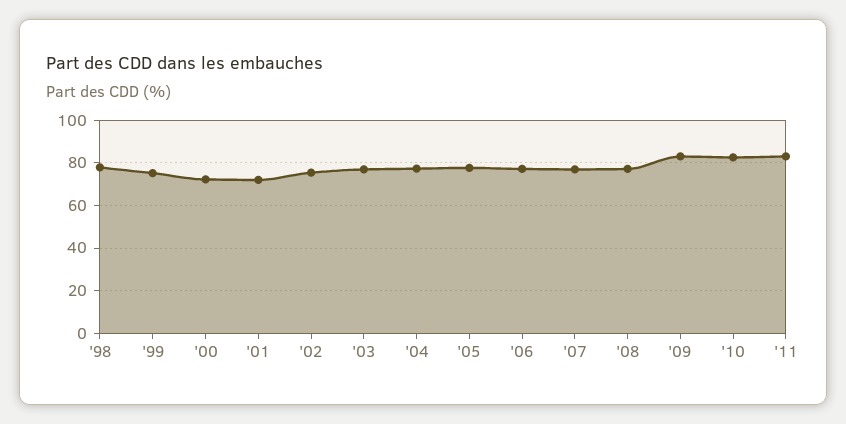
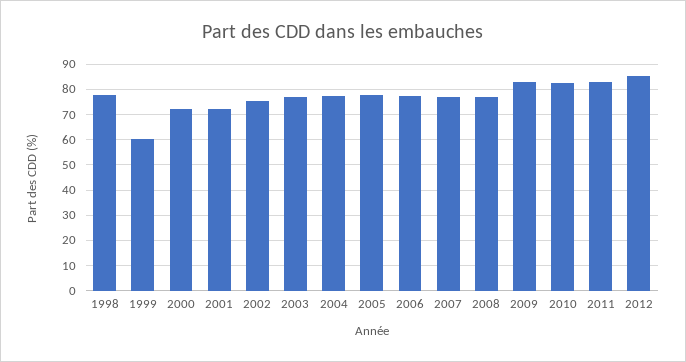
'99: 75 -> 60
2012: none -> 85

